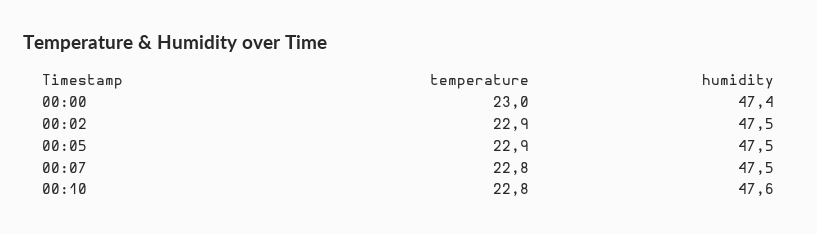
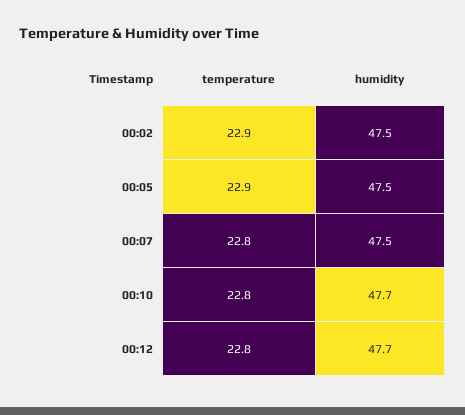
temperature, 00:00: 23 -> none
humidity, 00:00: 47.4 -> none
humidity, 00:10: 47.6 -> 47.7
temperature, 00:12: none -> 22.8
humidity, 00:12: none -> 47.7

